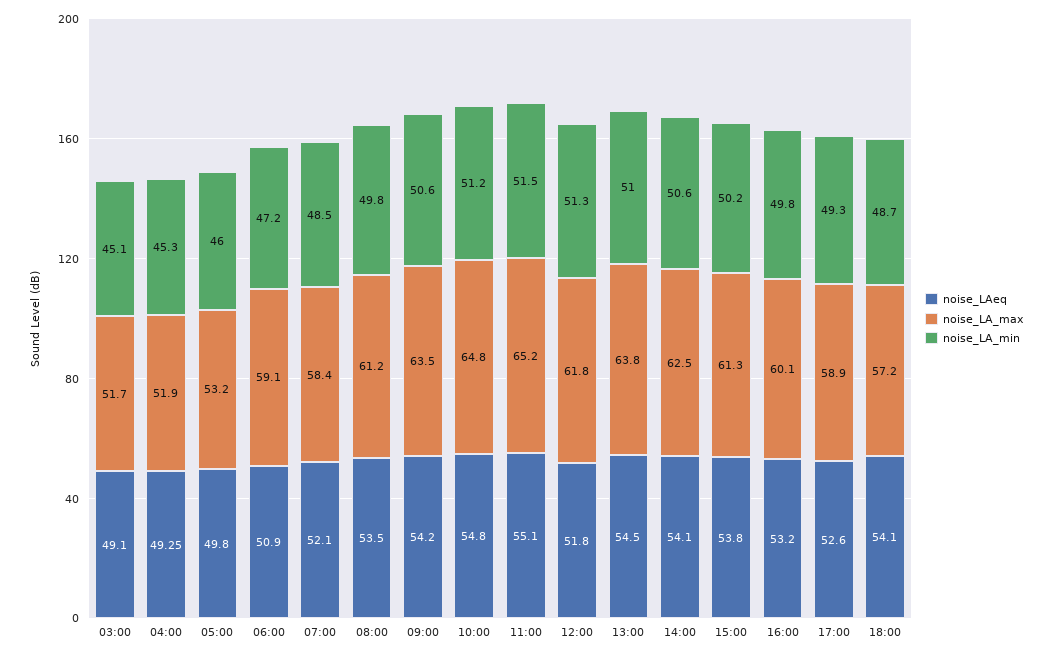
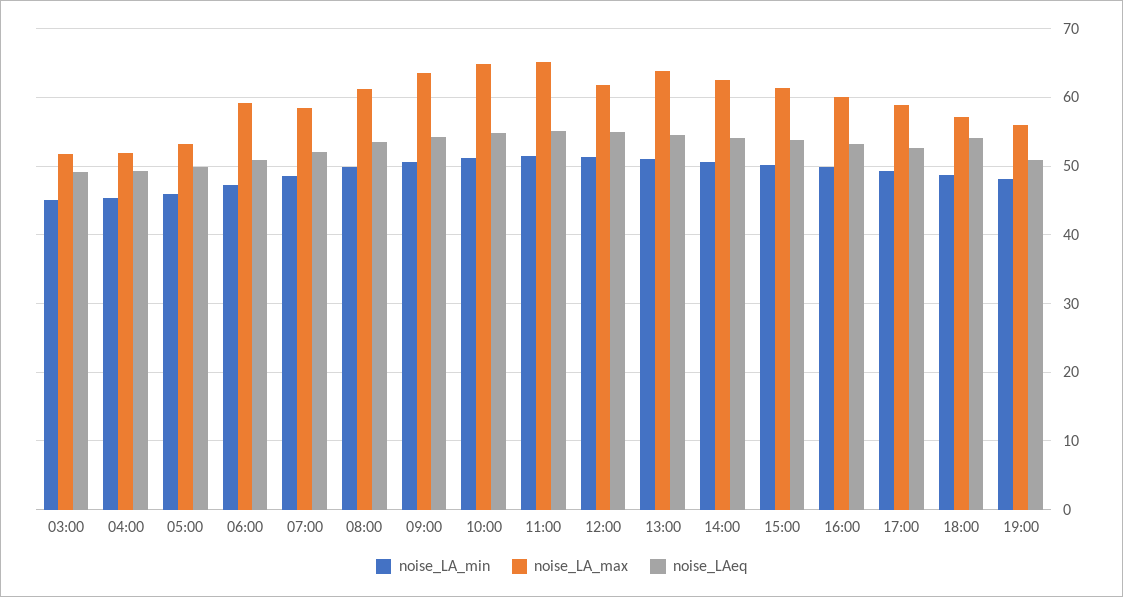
noise_LAeq, 12:00: 51.8 -> 55
noise_LA_min, 19:00: none -> 48
noise_LA_max, 19:00: none -> 56
noise_LAeq, 19:00: none -> 51

